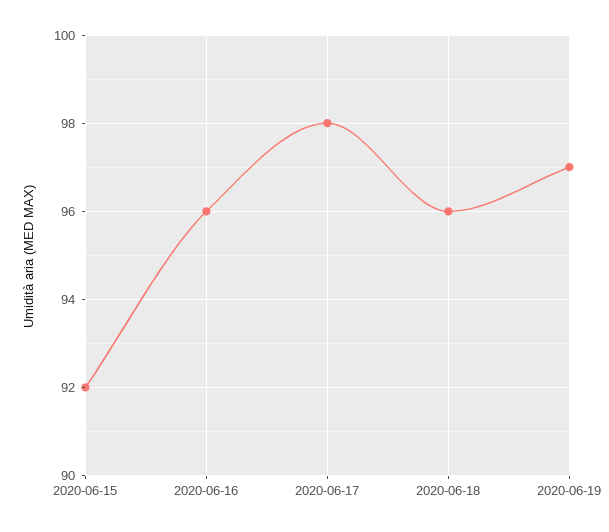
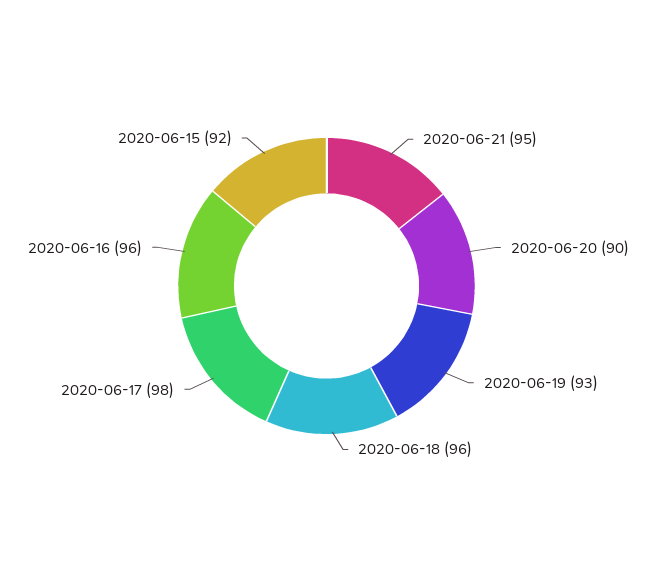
2020-06-19: 97 -> 93
2020-06-21: none -> 95
2020-06-20: none -> 90

